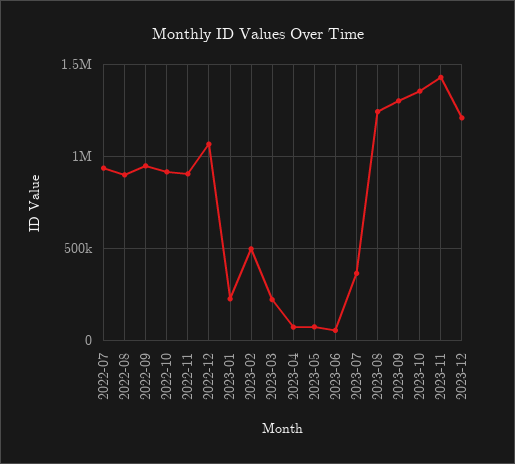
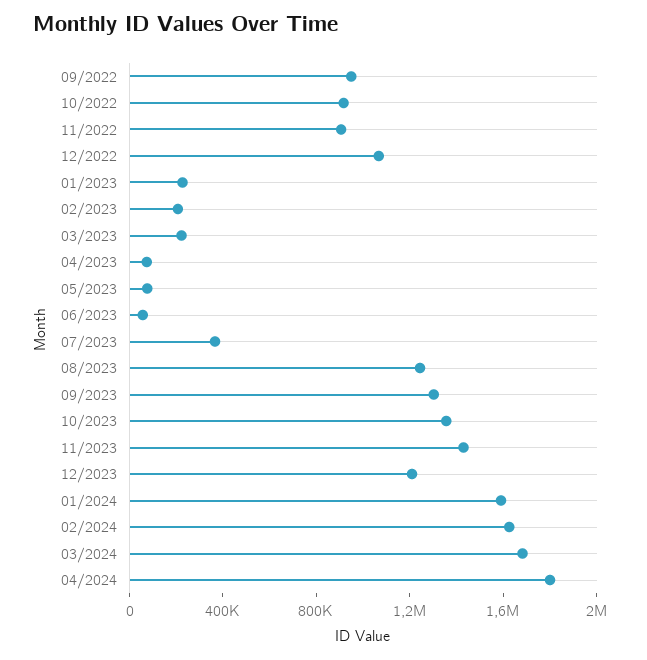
2022-07: 950000 -> none
2022-08: 900000 -> none
2023-02: 500000 -> 200000
01/2024: none -> 1600000
02/2024: none -> 1600000
03/2024: none -> 1700000
04/2024: none -> 1800000

